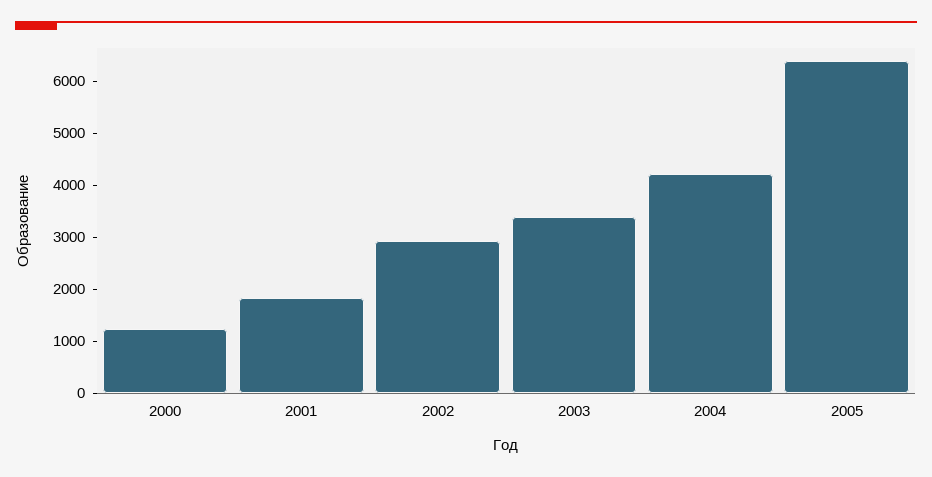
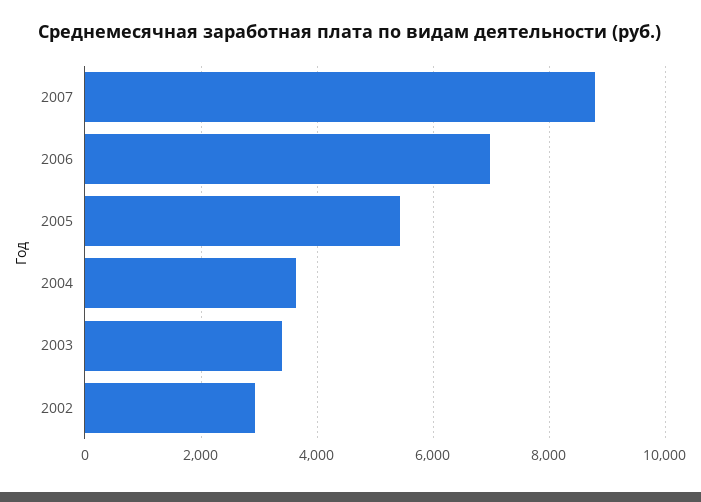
2000: 1200 -> none
2001: 1800 -> none
2004: 4200 -> 3600
2005: 6400 -> 5400
2007: none -> 8800
2006: none -> 7000

